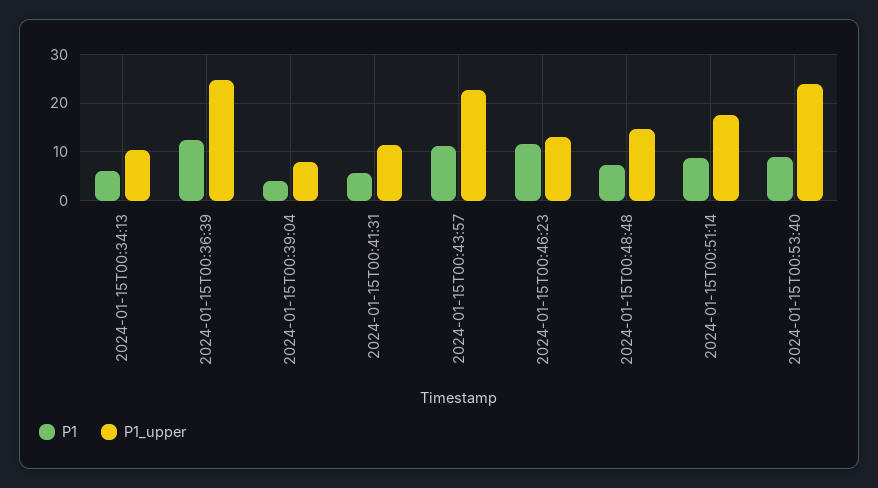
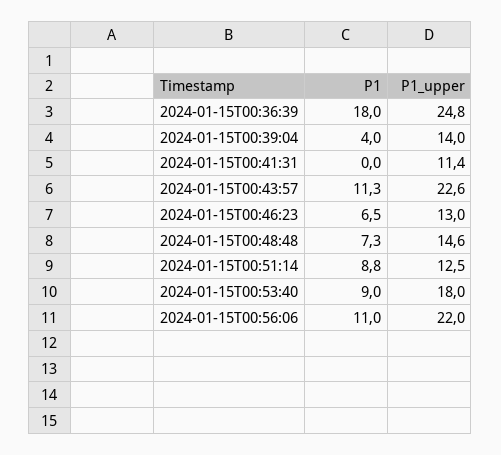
P1, 2024-01-15T00:34:13: 6 -> none
P1_upper, 2024-01-15T00:34:13: 10 -> none
P1, 2024-01-15T00:36:39: 12 -> 18
P1_upper, 2024-01-15T00:39:04: 8 -> 14
P1, 2024-01-15T00:41:31: 6 -> 0
P1, 2024-01-15T00:46:23: 12 -> 6.5
P1_upper, 2024-01-15T00:51:14: 18 -> 12.5
P1_upper, 2024-01-15T00:53:40: 24 -> 18
P1, 2024-01-15T00:56:06: none -> 11
P1_upper, 2024-01-15T00:56:06: none -> 22

